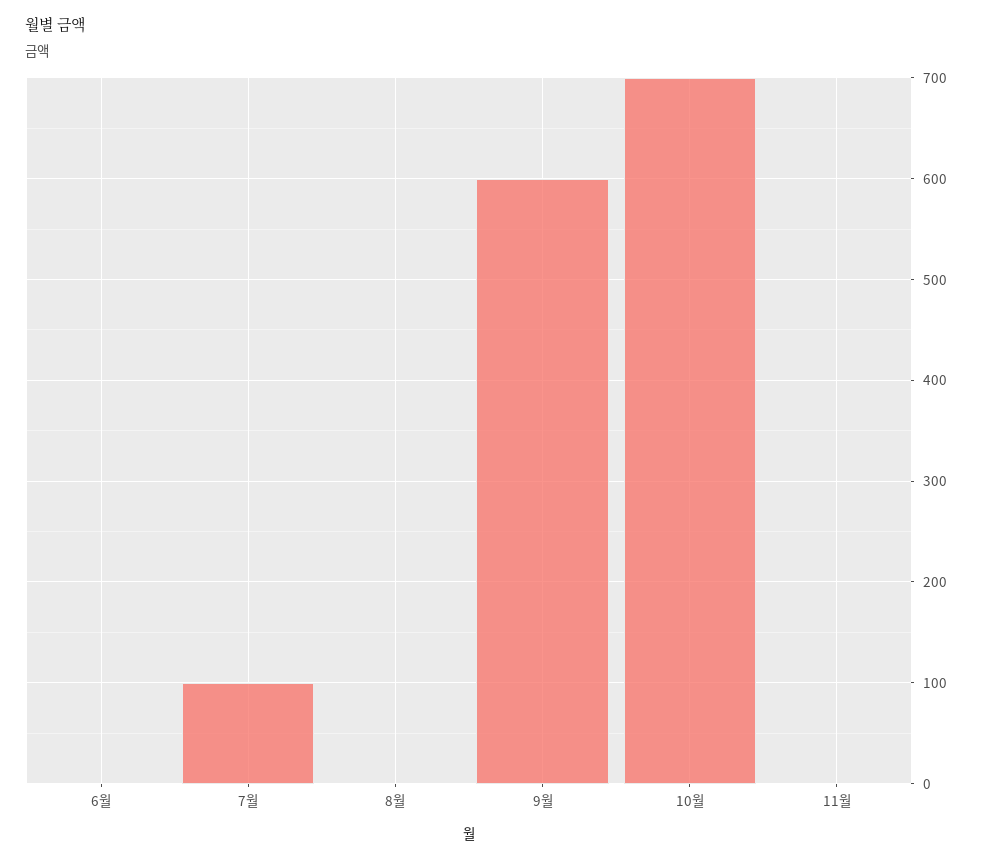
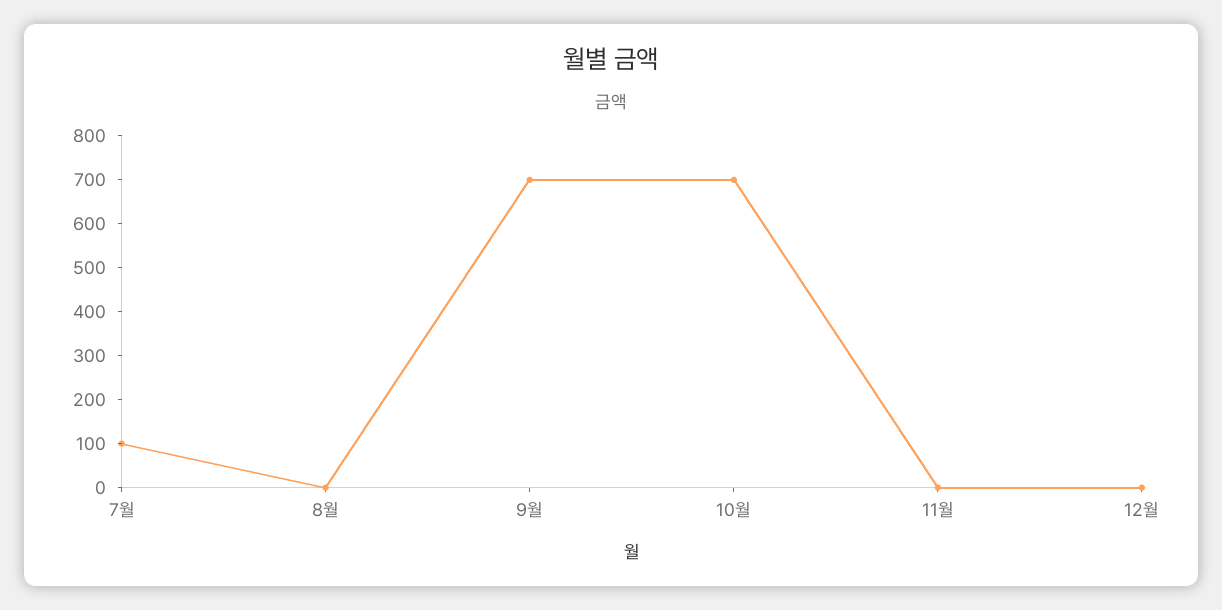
6월: 0 -> none
9월: 600 -> 700
12월: none -> 0

